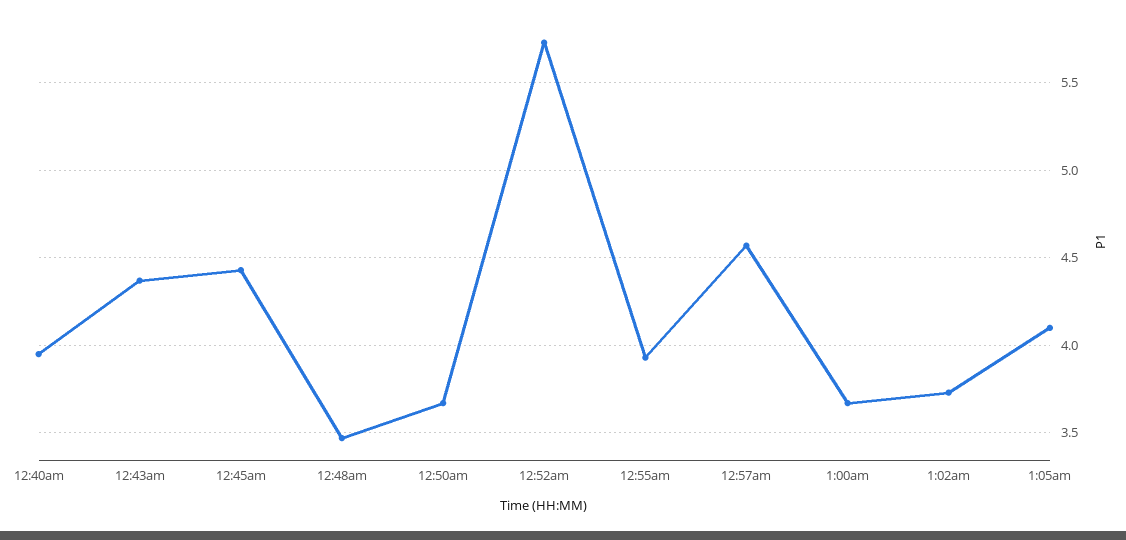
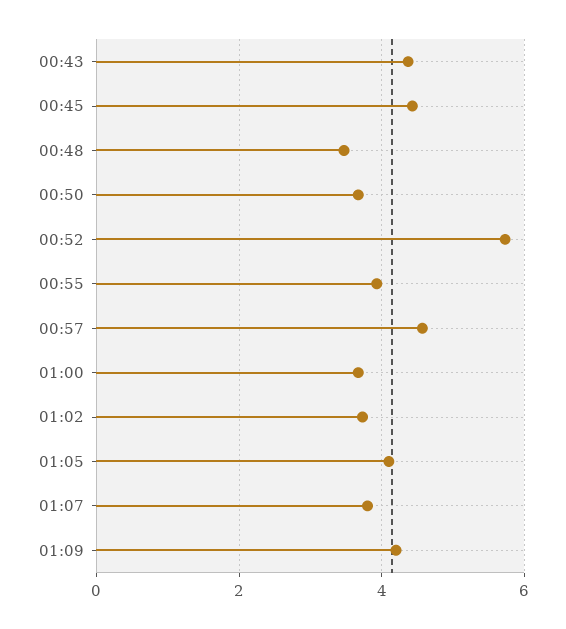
12:40am: 3.95 -> none
01:07: none -> 3.8
01:09: none -> 4.2

